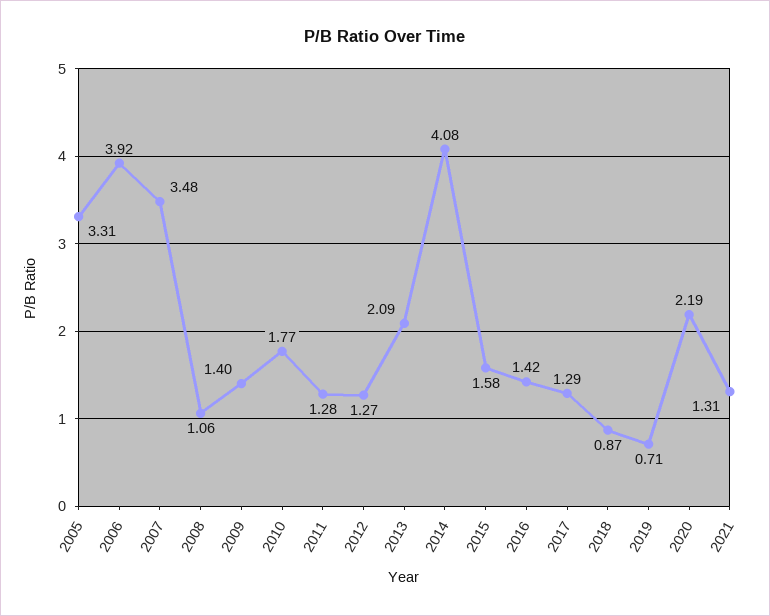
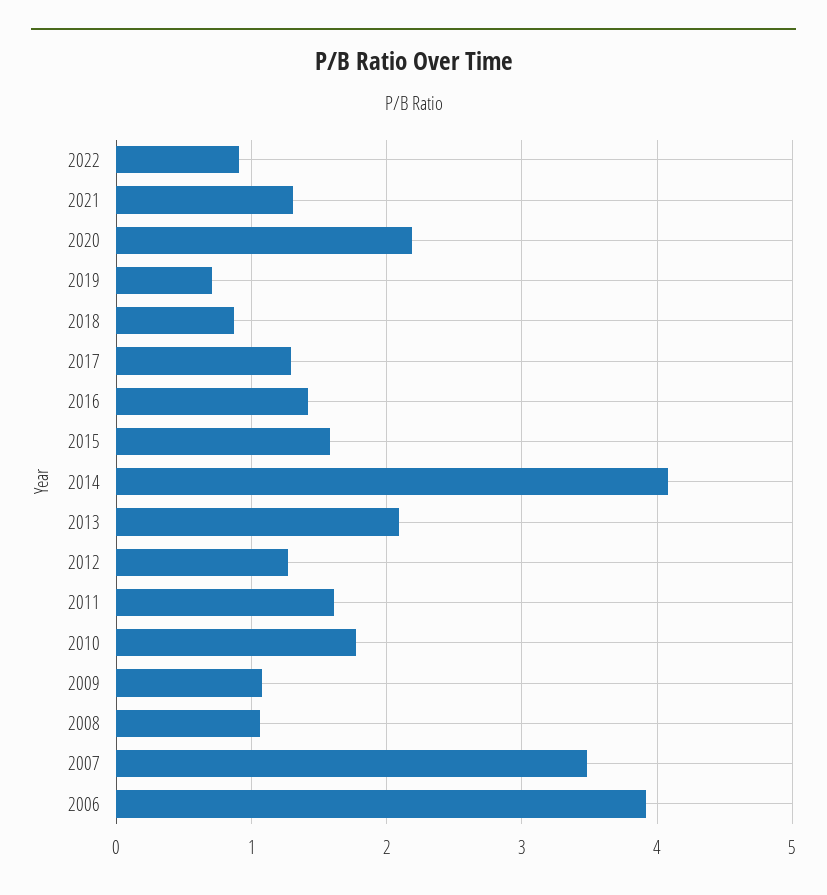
2005: 3.31 -> none
2009: 1.4 -> 1.1
2011: 1.28 -> 1.6
2022: none -> 0.9

